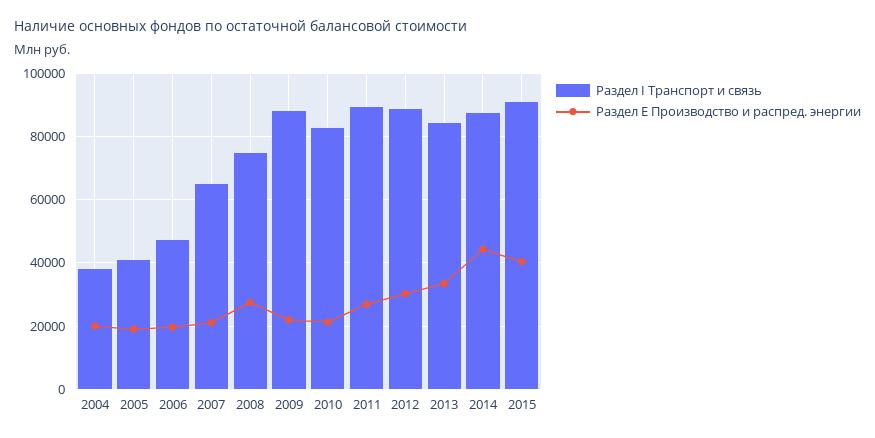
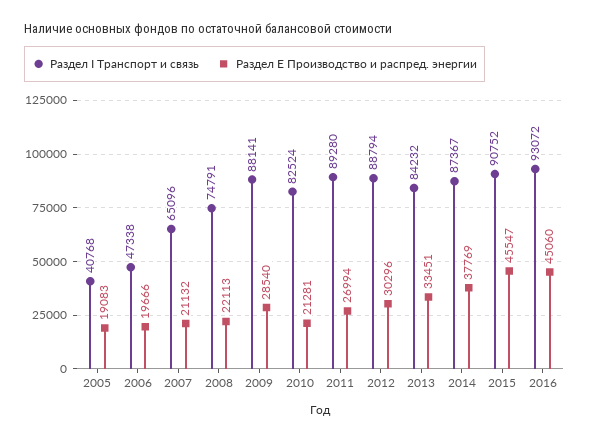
Раздел I Транспорт и связь, 2004: 38000 -> none
Раздел Е Производство и распред. энергии, 2004: 20000 -> none
Раздел Е Производство и распред. энергии, 2008: 28000 -> 22113
Раздел Е Производство и распред. энергии, 2009: 22000 -> 28540
Раздел Е Производство и распред. энергии, 2014: 44000 -> 37769
Раздел Е Производство и распред. энергии, 2015: 40000 -> 45547
Раздел I Транспорт и связь, 2016: none -> 93072
Раздел Е Производство и распред. энергии, 2016: none -> 45060

